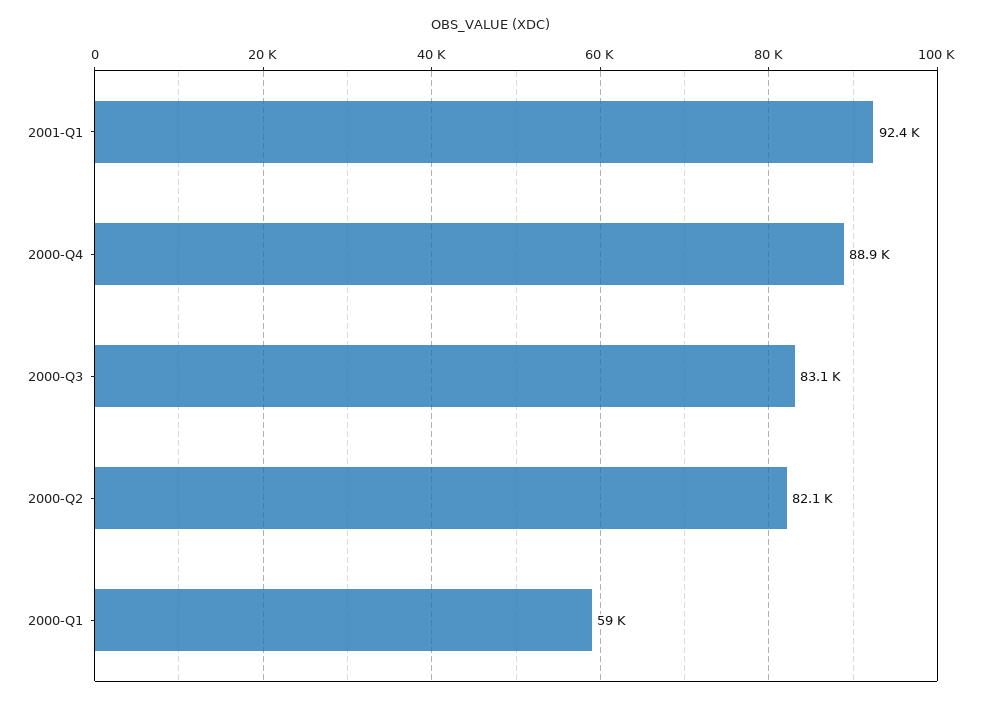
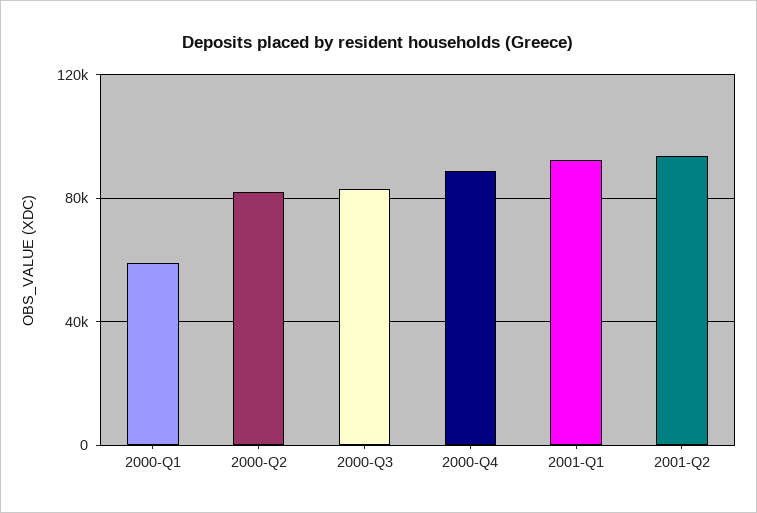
2001-Q2: none -> 95000

